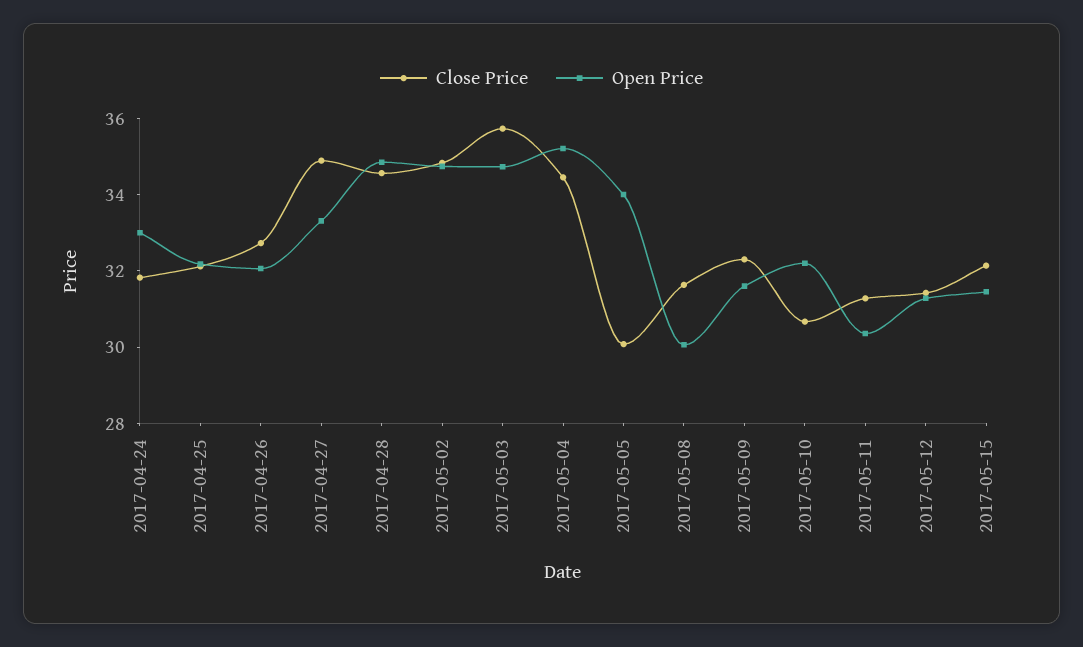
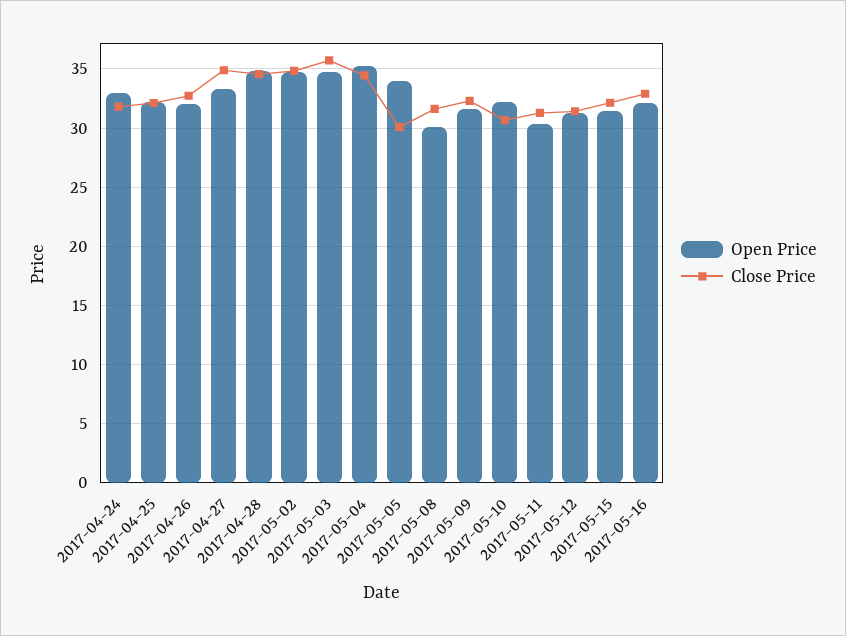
Open Price, 2017-05-16: none -> 32
Close Price, 2017-05-16: none -> 33

